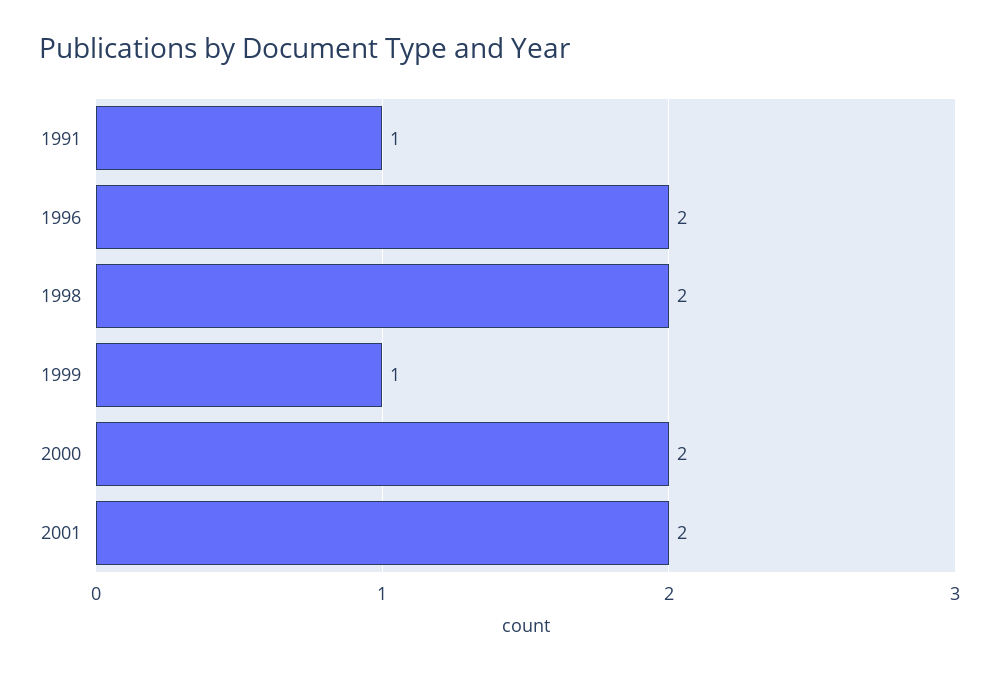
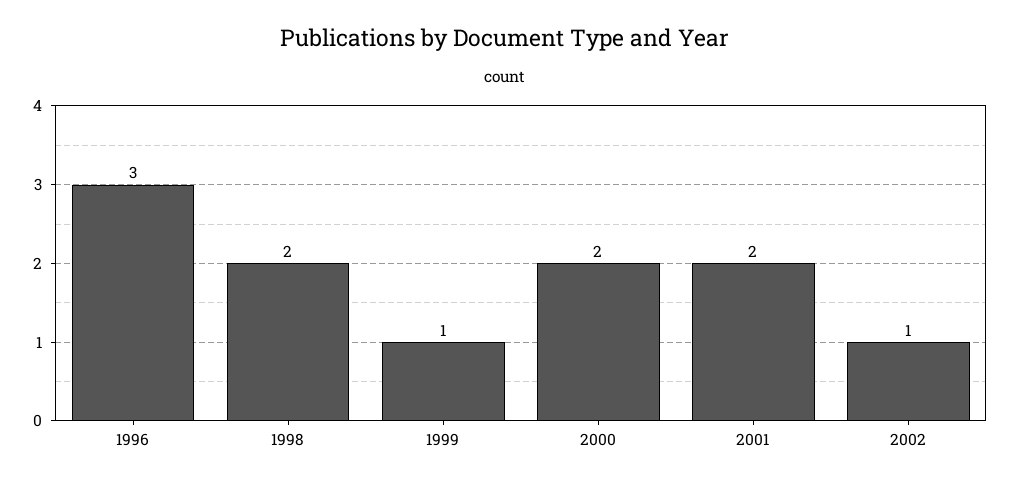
1991: 1 -> none
1996: 2 -> 3
2002: none -> 1

